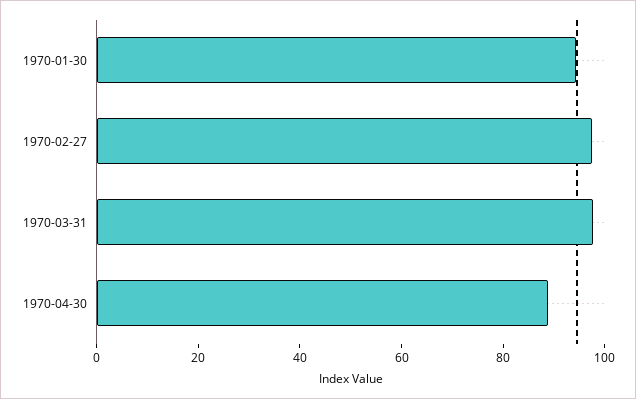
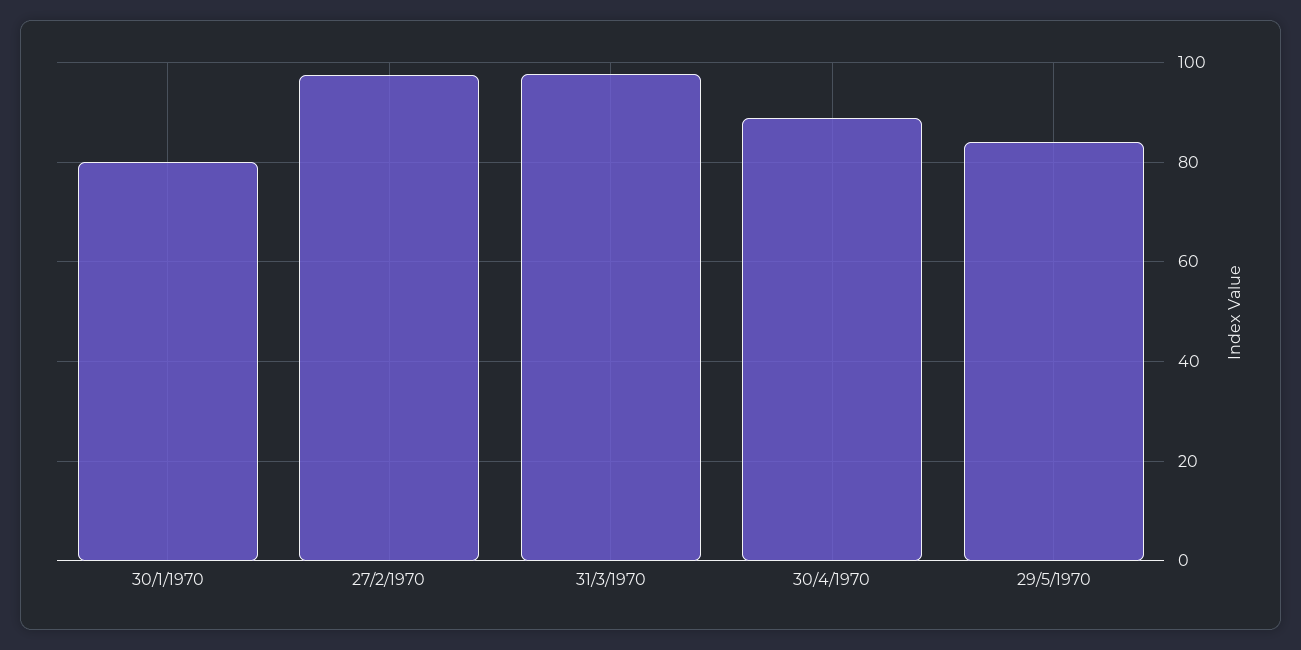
1970-01-30: 95 -> 80
29/5/1970: none -> 84

